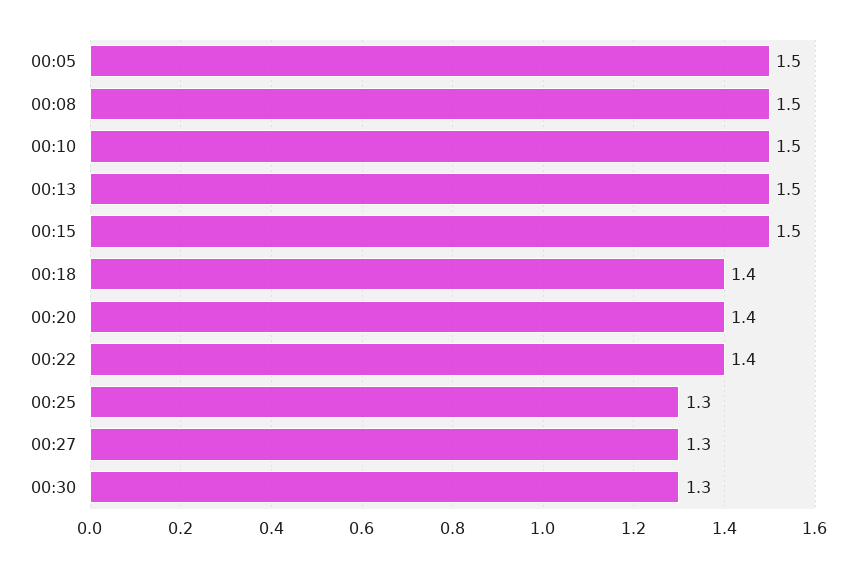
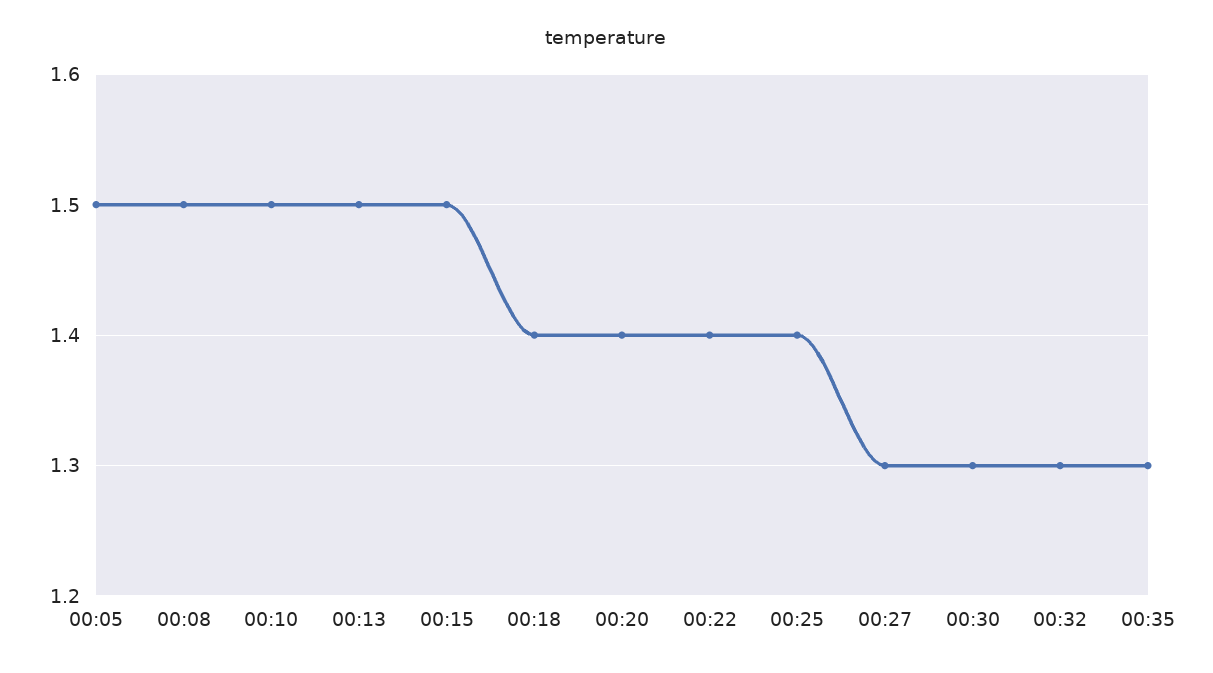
00:25: 1.3 -> 1.4
00:32: none -> 1.3
00:35: none -> 1.3

